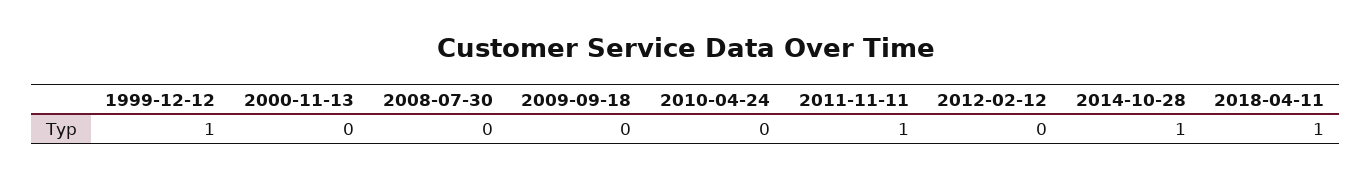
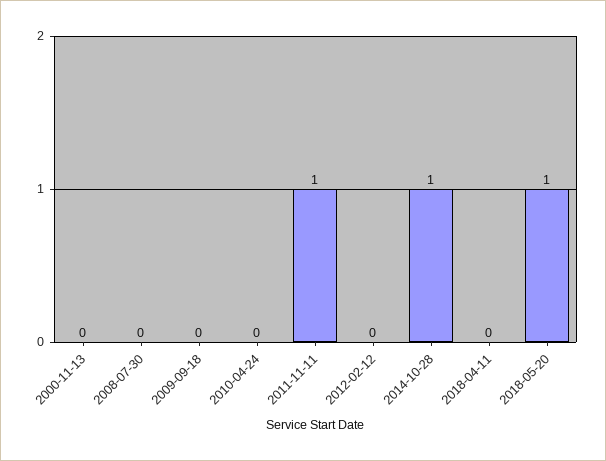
1999-12-12: 1 -> none
2018-04-11: 1 -> 0
2018-05-20: none -> 1

